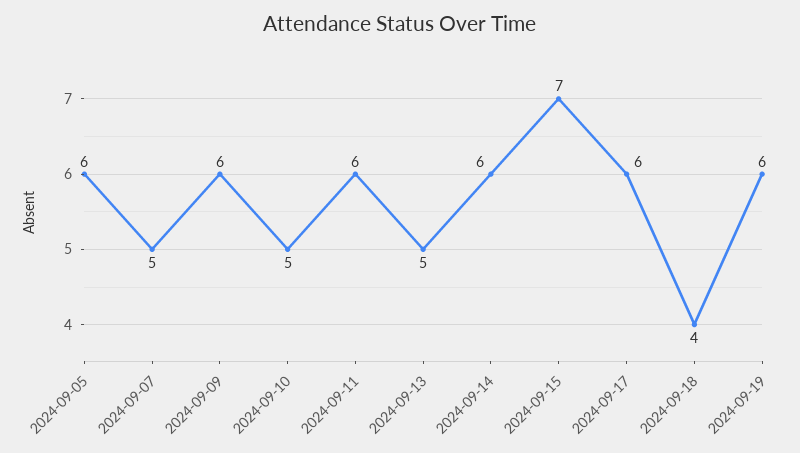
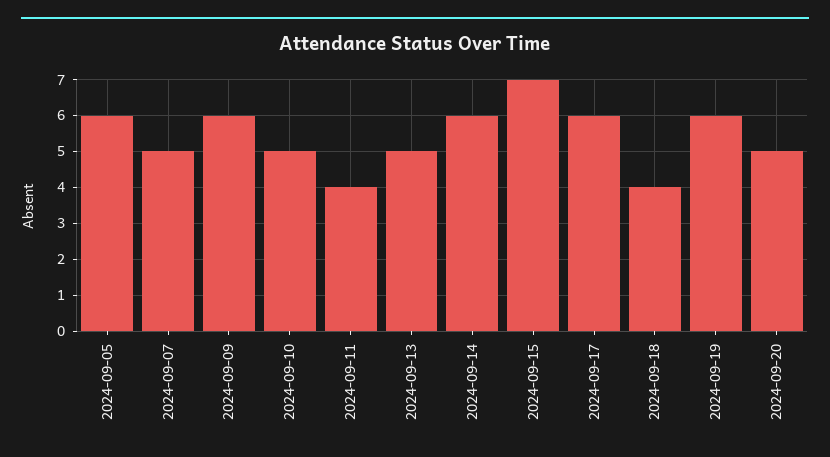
2024-09-11: 6 -> 4
2024-09-20: none -> 5

